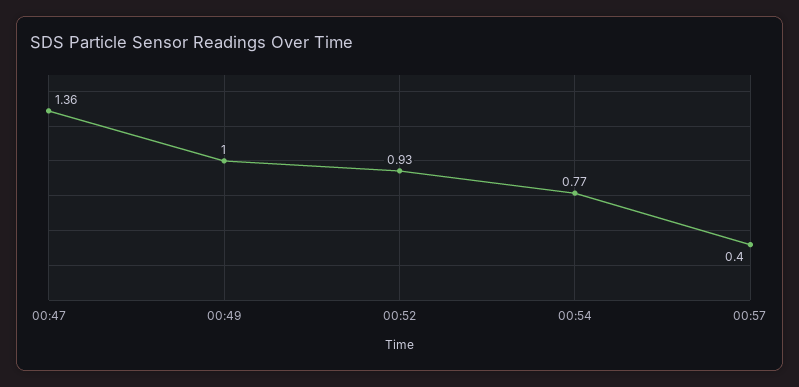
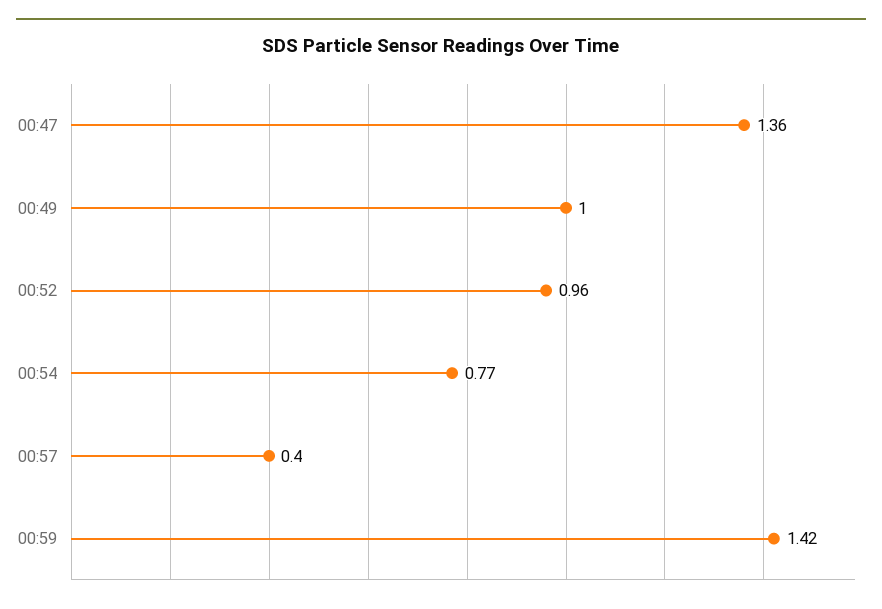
00:52: 0.93 -> 0.96
00:59: none -> 1.42

